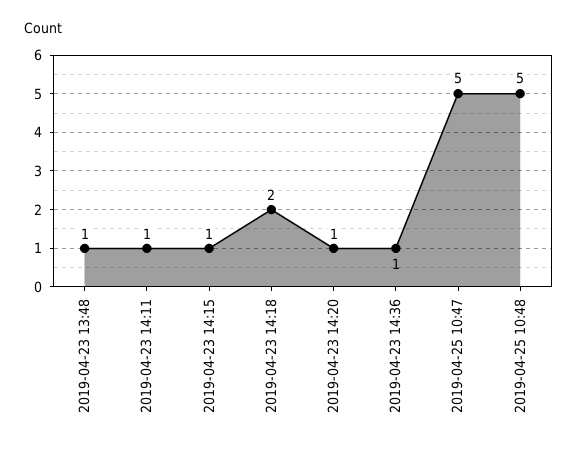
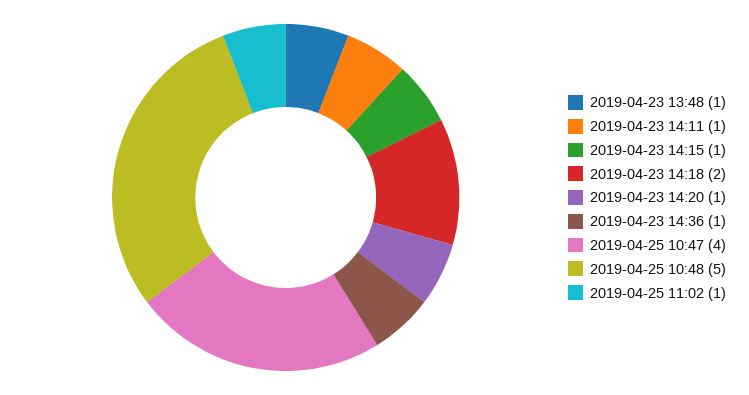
2019-04-25 10:47: 5 -> 4
2019-04-25 11:02: none -> 1

